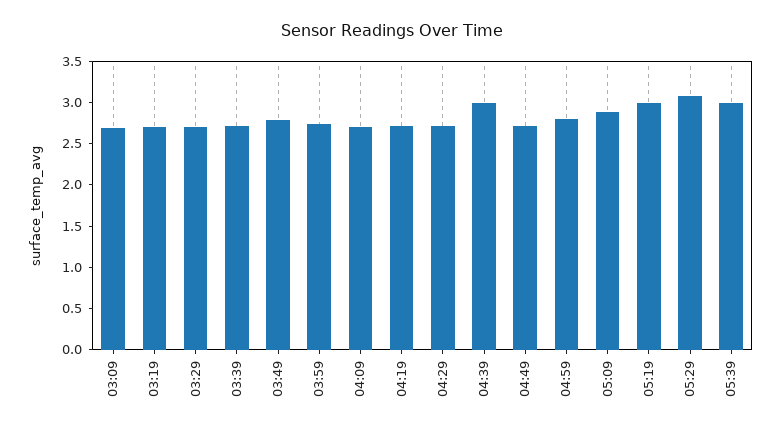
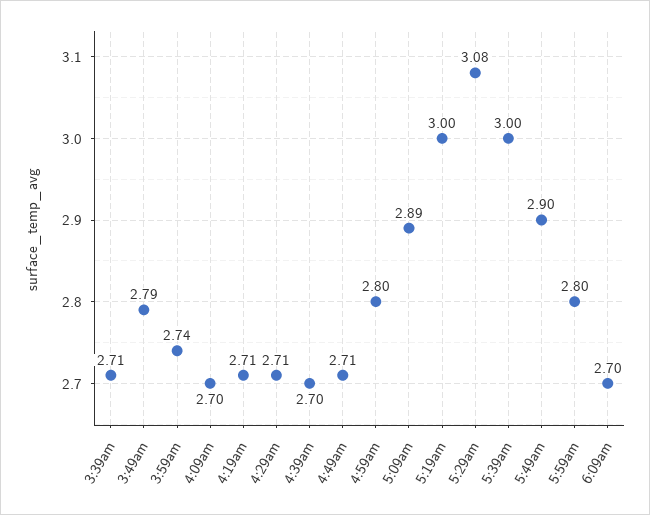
03:09: 2.7 -> none
03:19: 2.7 -> none
03:29: 2.7 -> none
04:39: 3 -> 2.7
5:49am: none -> 2.9
5:59am: none -> 2.8
6:09am: none -> 2.7

